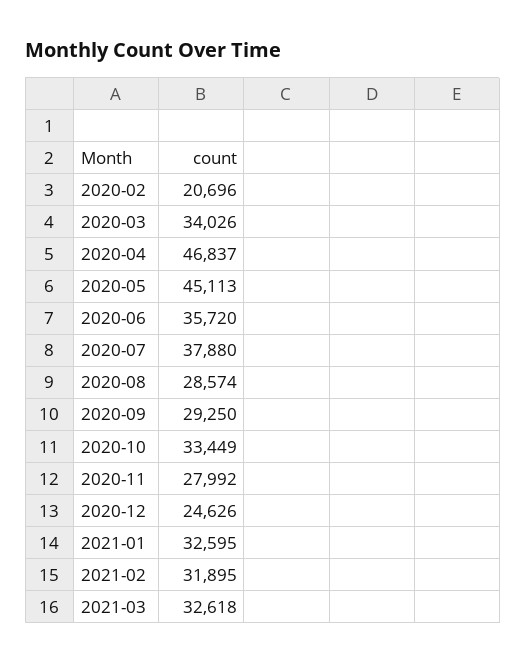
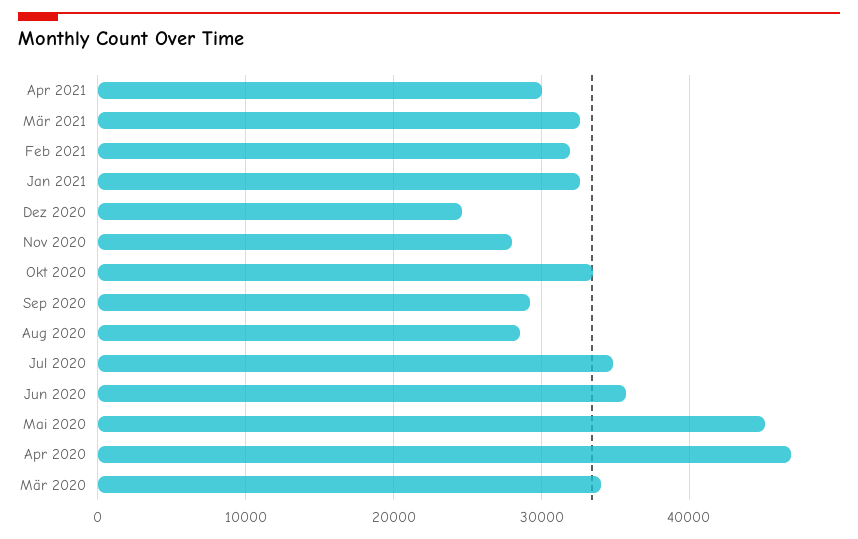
2020-02: 20696 -> none
2020-07: 37880 -> 35000
Apr 2021: none -> 30000

